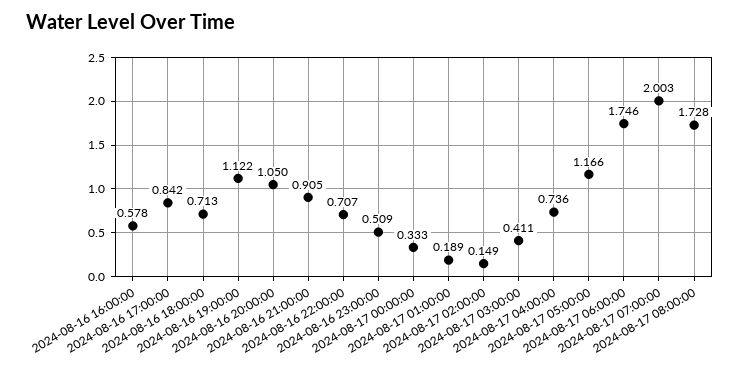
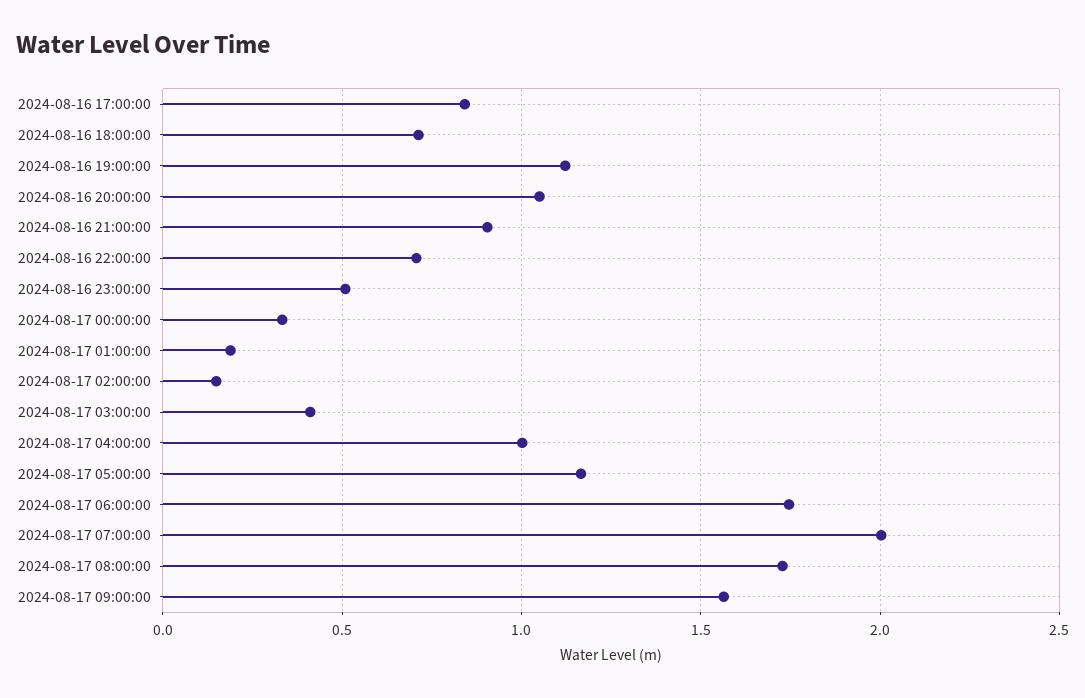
2024-08-16 16:00:00: 0.578 -> none
2024-08-17 04:00:00: 0.736 -> 1
2024-08-17 09:00:00: none -> 1.55

